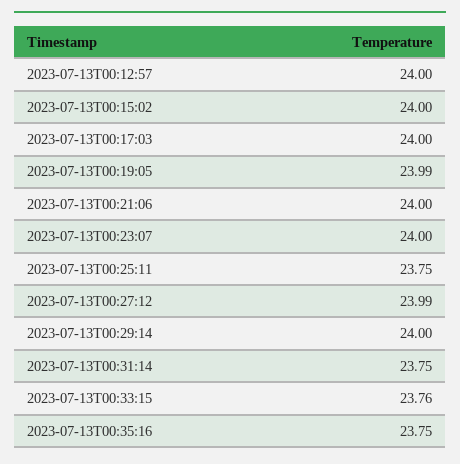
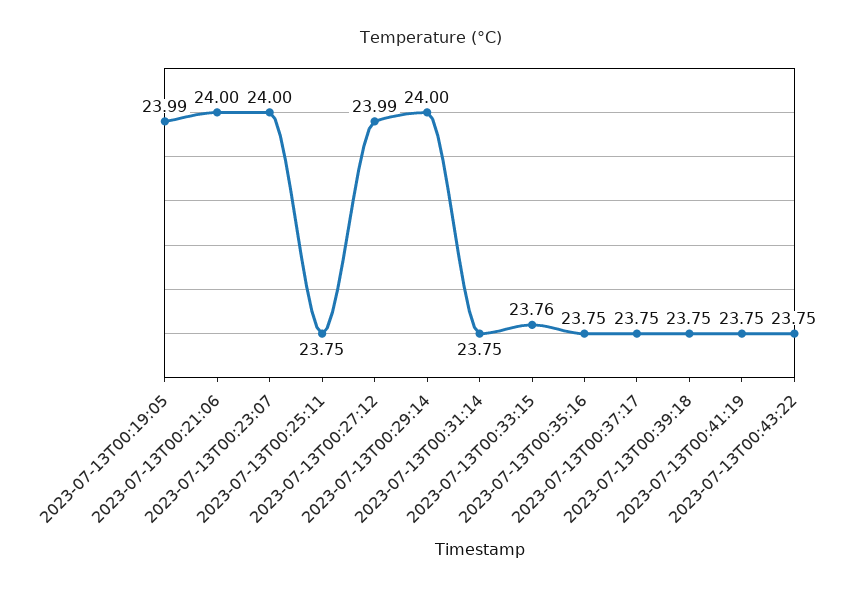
2023-07-13T00:12:57: 24 -> none
2023-07-13T00:15:02: 24 -> none
2023-07-13T00:17:03: 24 -> none
2023-07-13T00:37:17: none -> 23.75
2023-07-13T00:39:18: none -> 23.75
2023-07-13T00:41:19: none -> 23.75
2023-07-13T00:43:22: none -> 23.75

